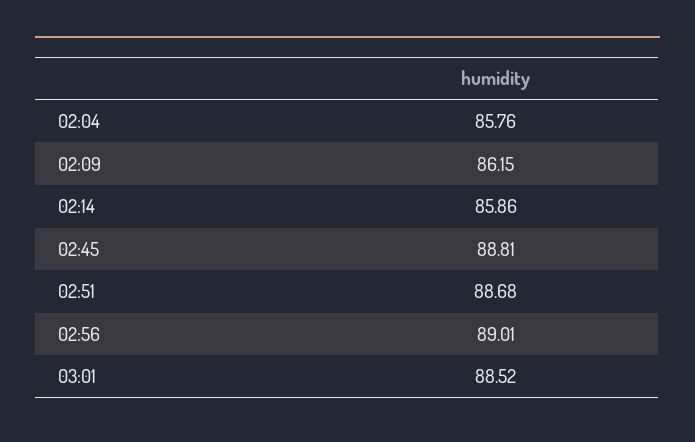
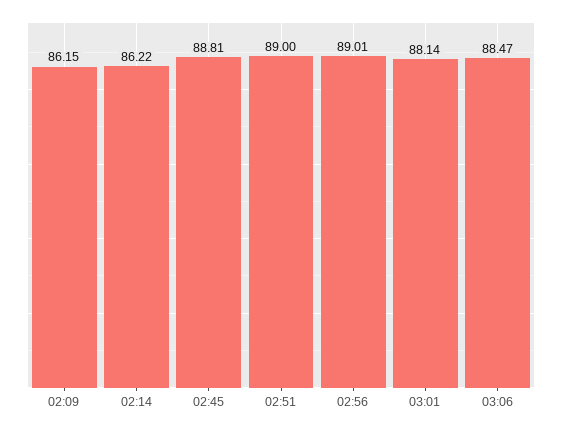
02:04: 85.76 -> none
02:14: 85.86 -> 86.22
02:51: 88.68 -> 89
03:01: 88.52 -> 88.14
03:06: none -> 88.47

